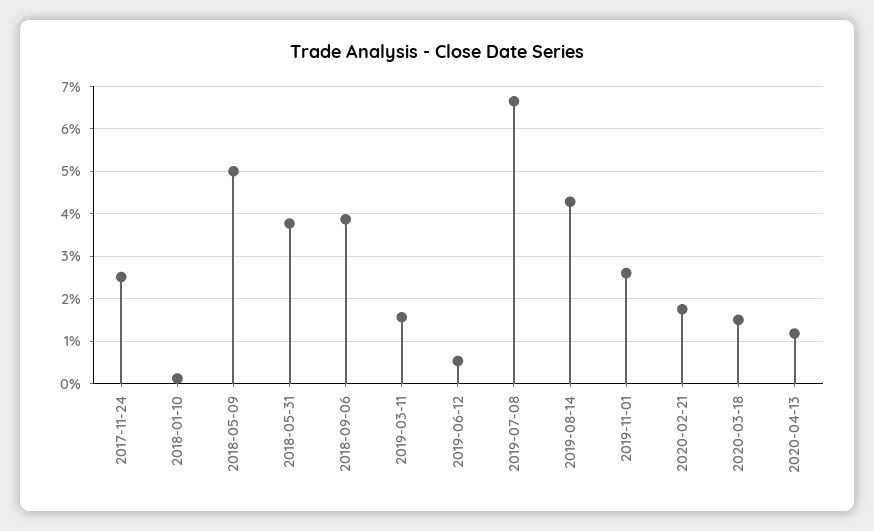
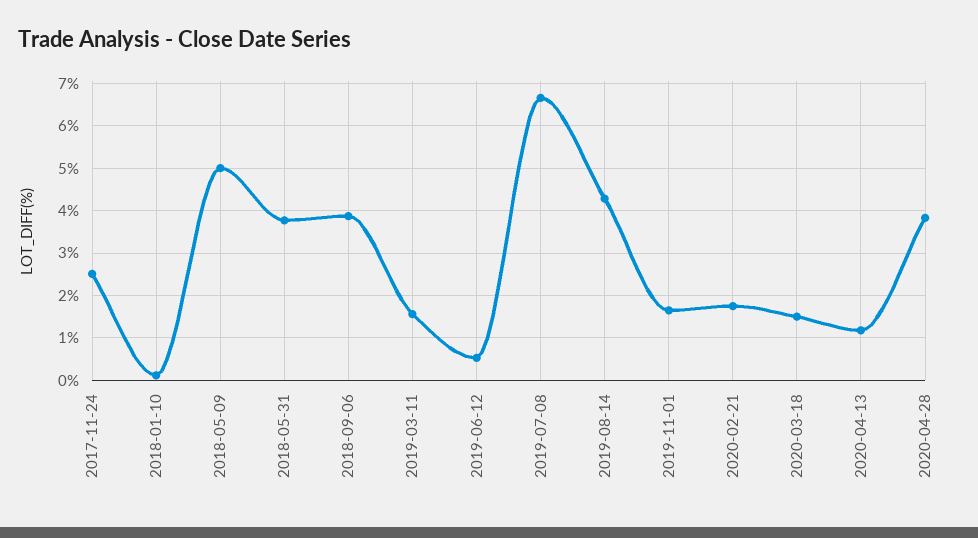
2019-11-01: 2.6 -> 1.6
2020-04-28: none -> 3.8

